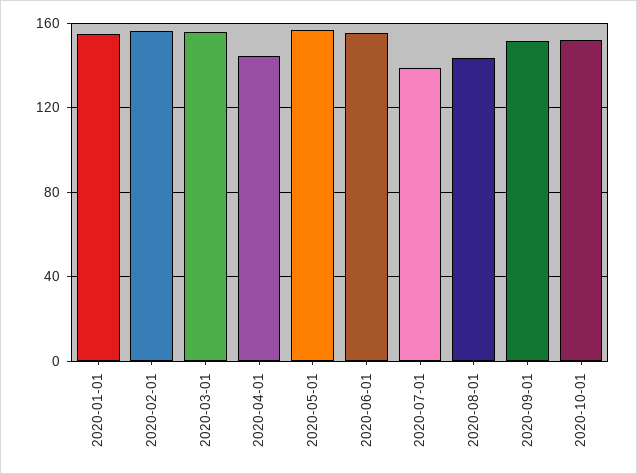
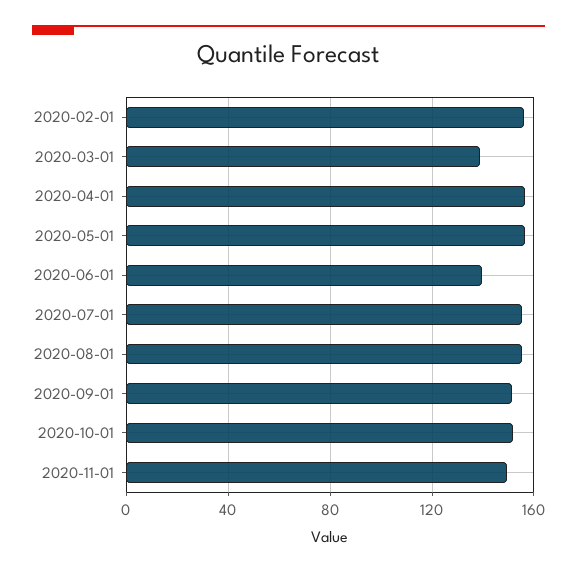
2020-01-01: 155 -> none
2020-03-01: 155 -> 140
2020-04-01: 145 -> 155
2020-06-01: 155 -> 140
2020-07-01: 140 -> 155
2020-08-01: 145 -> 155
2020-11-01: none -> 150

